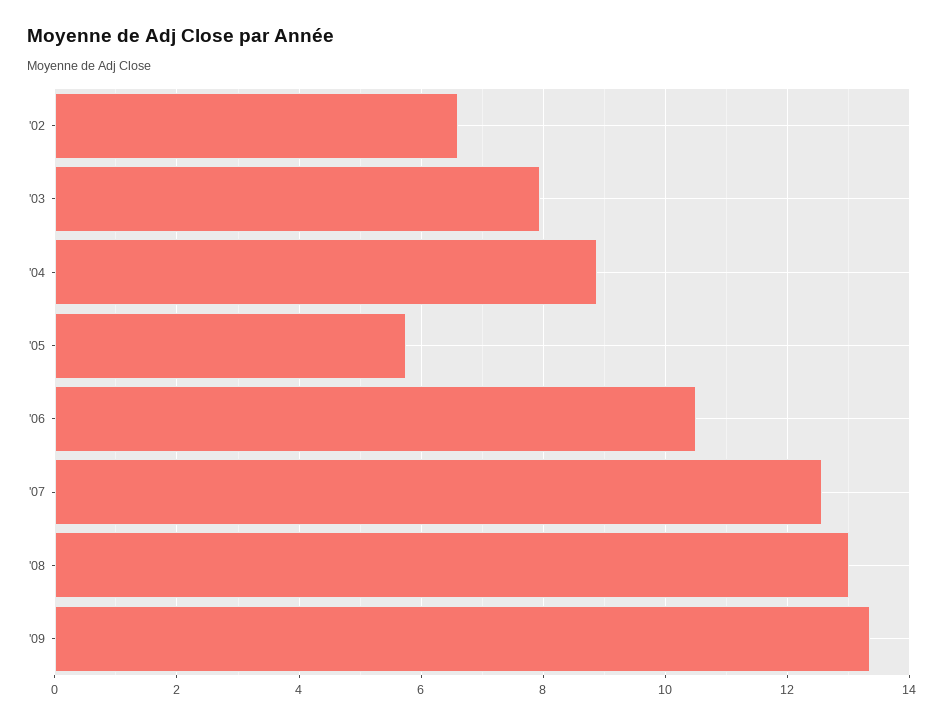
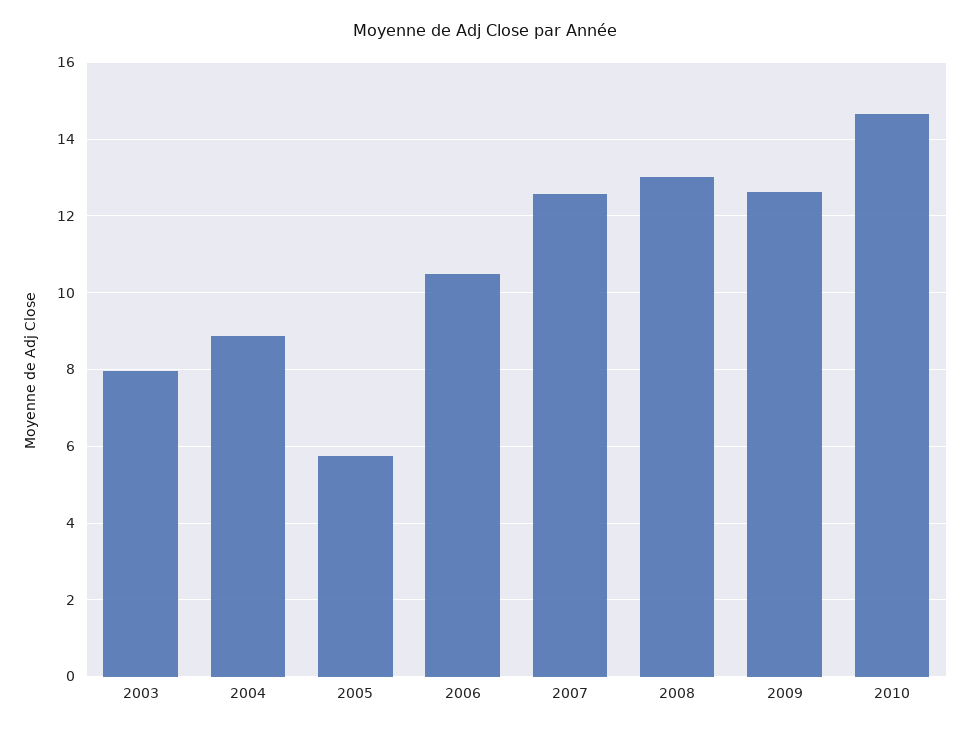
'02: 6.6 -> none
'09: 13.4 -> 12.6
2010: none -> 14.6

